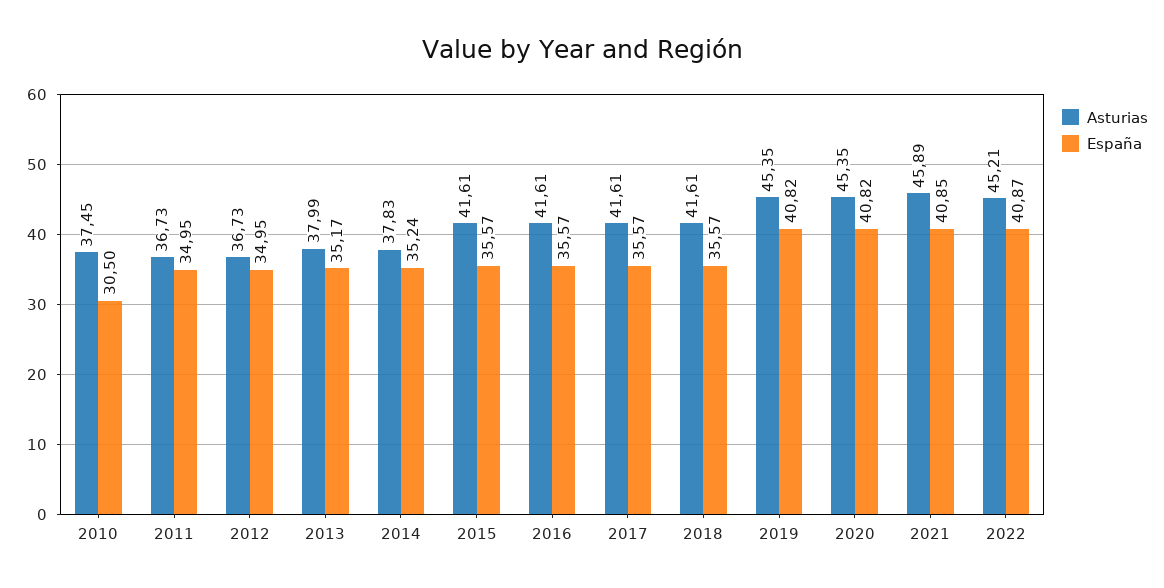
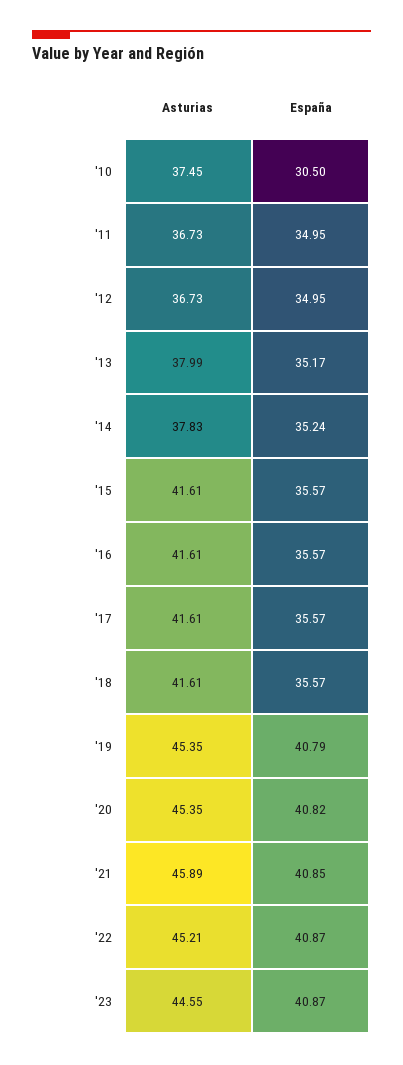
España, 2019: 40.82 -> 40.79
Asturias, '23: none -> 44.55
España, '23: none -> 40.87

